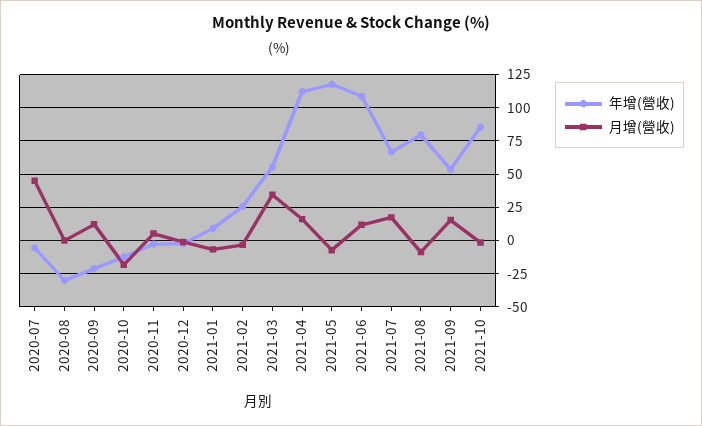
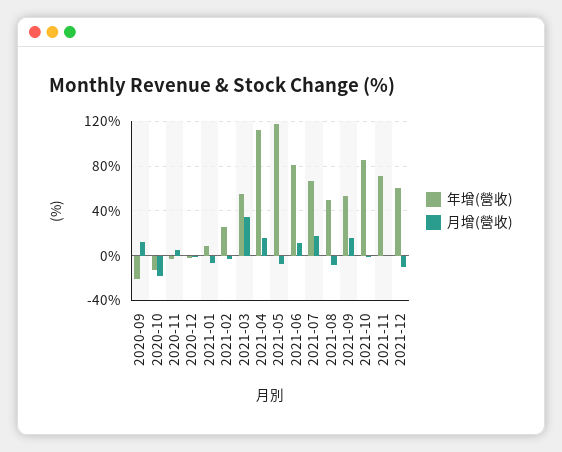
年增(營收), 2020-07: -5 -> none
月增(營收), 2020-07: 45 -> none
年增(營收), 2020-08: -30 -> none
月增(營收), 2020-08: 0 -> none
年增(營收), 2021-06: 110 -> 80
年增(營收), 2021-08: 80 -> 50
年增(營收), 2021-11: none -> 70
月增(營收), 2021-11: none -> 0
年增(營收), 2021-12: none -> 60
月增(營收), 2021-12: none -> -10

